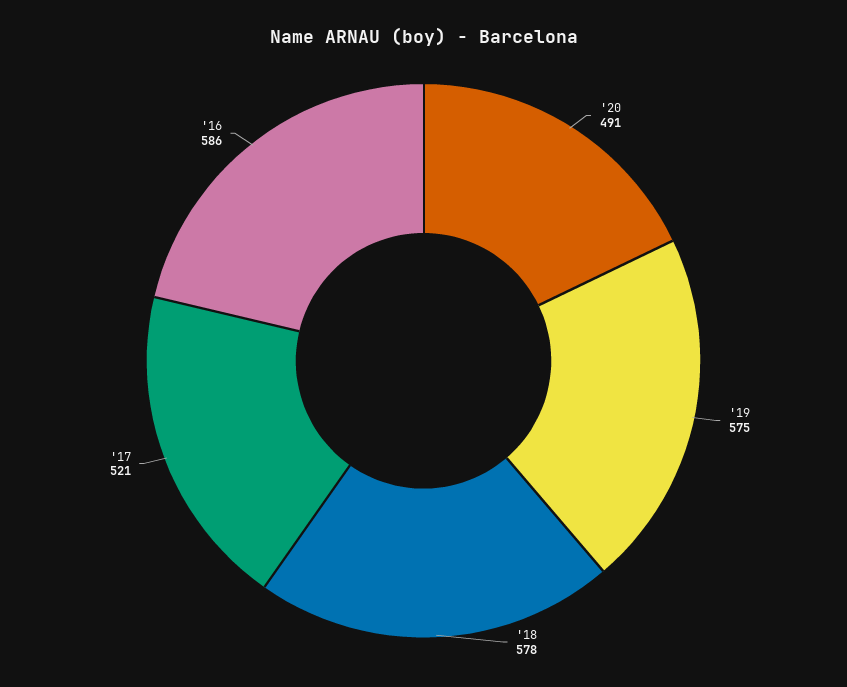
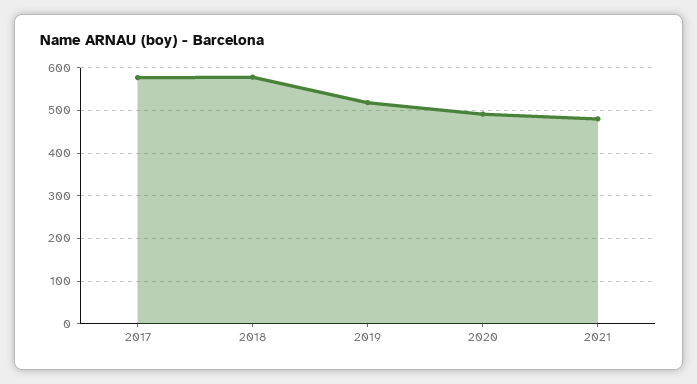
'19: 575 -> 520
'17: 521 -> 580
'16: 586 -> none
2021: none -> 480

